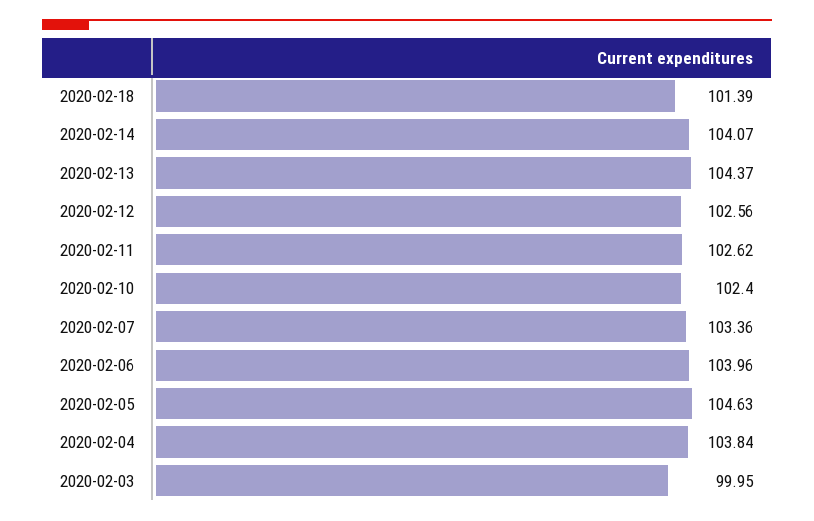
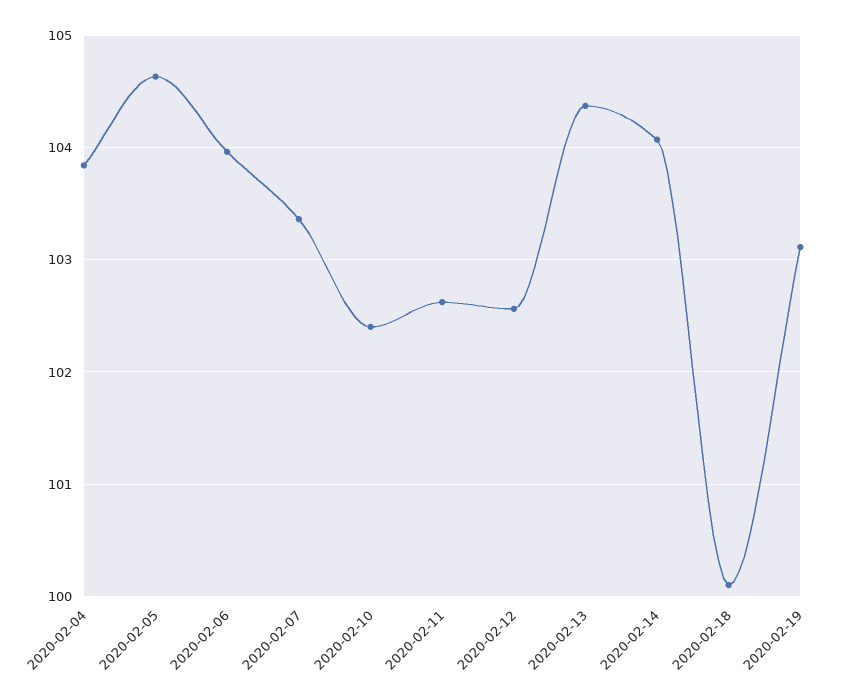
2020-02-18: 101.39 -> 100.1
2020-02-03: 99.95 -> none
2020-02-19: none -> 103.1

